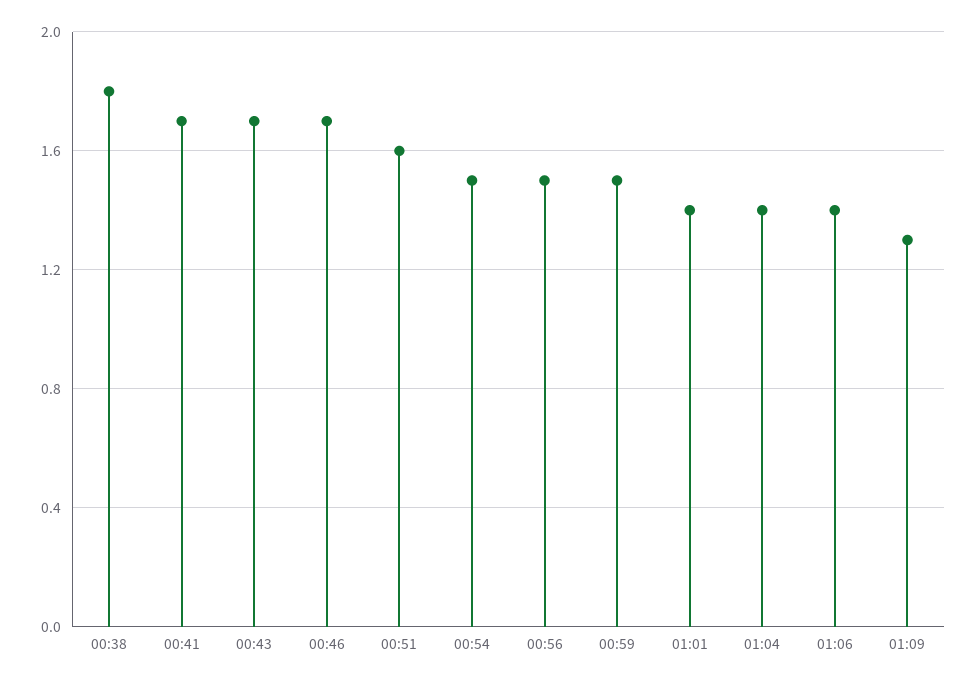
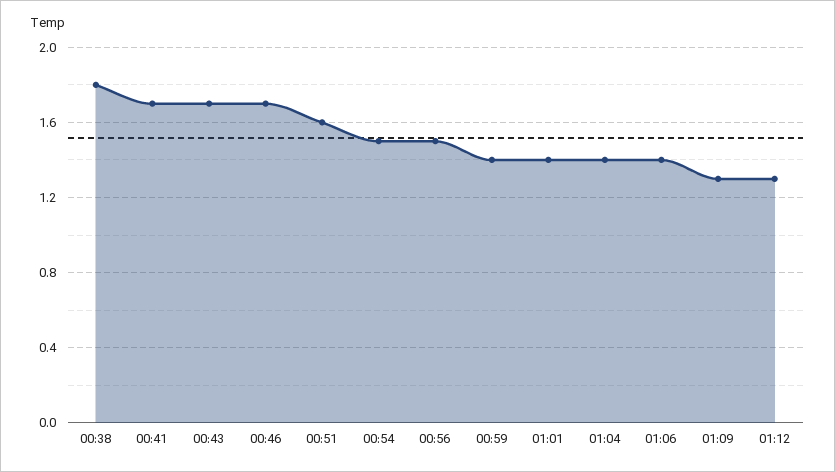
00:59: 1.5 -> 1.4
01:12: none -> 1.3

